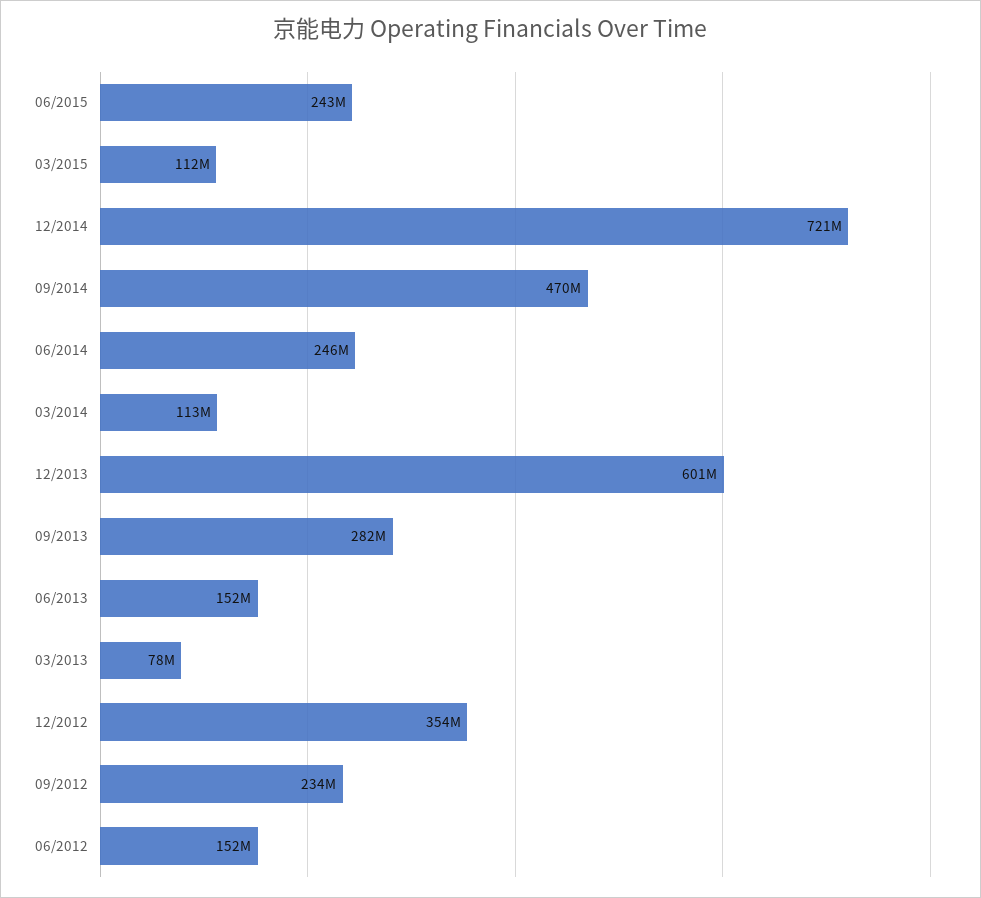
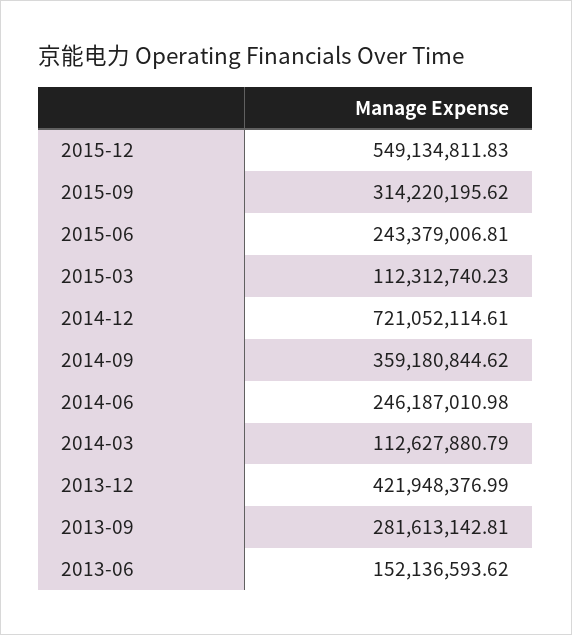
09/2014: 470000000 -> 359180844.62
12/2013: 601000000 -> 421948376.99
03/2013: 78000000 -> none
12/2012: 354000000 -> none
09/2012: 234000000 -> none
06/2012: 152000000 -> none
2015-12: none -> 549134811.83
2015-09: none -> 314220195.62

